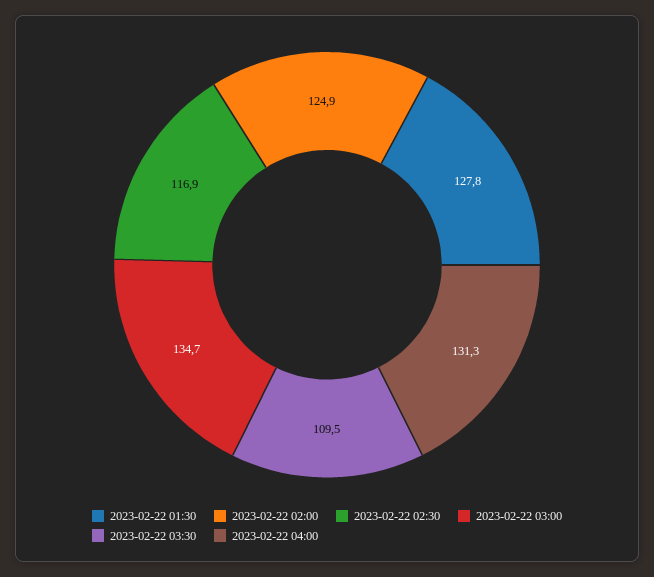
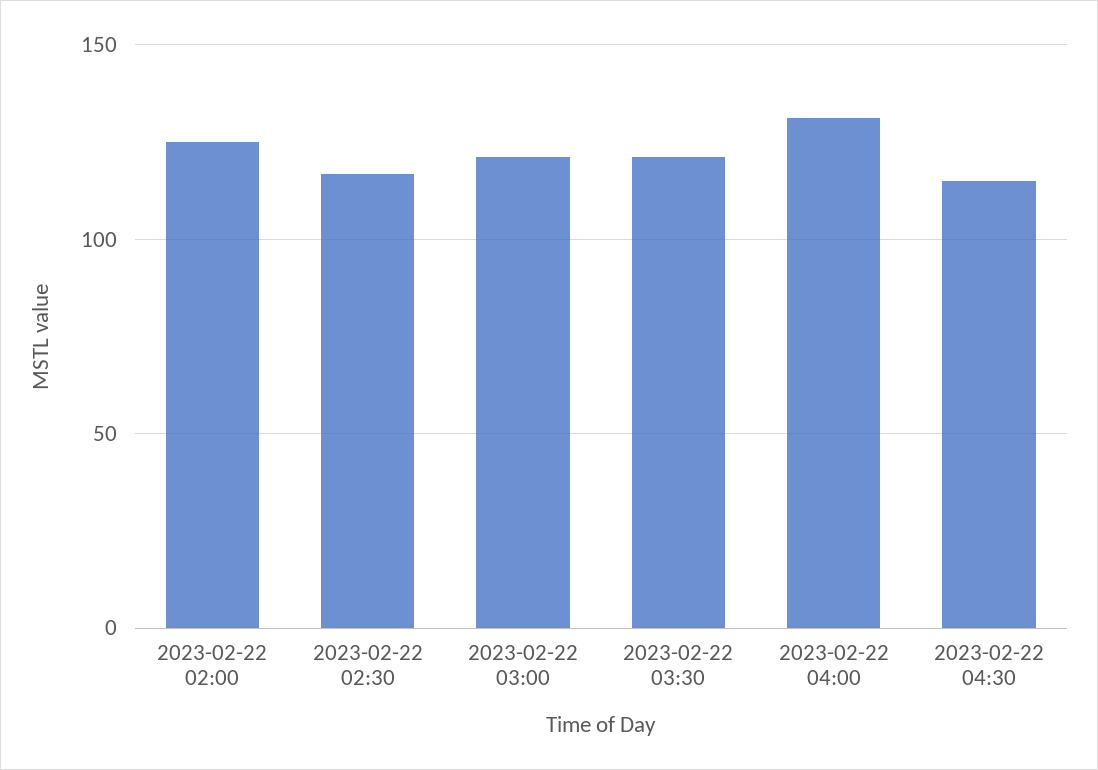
2023-02-22 01:30: 127.8 -> none
2023-02-22 03:00: 134.7 -> 120
2023-02-22 03:30: 109.5 -> 120
2023-02-22 04:30: none -> 115

